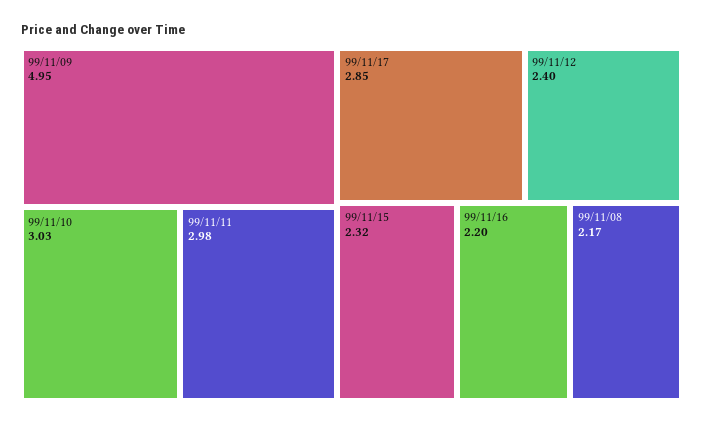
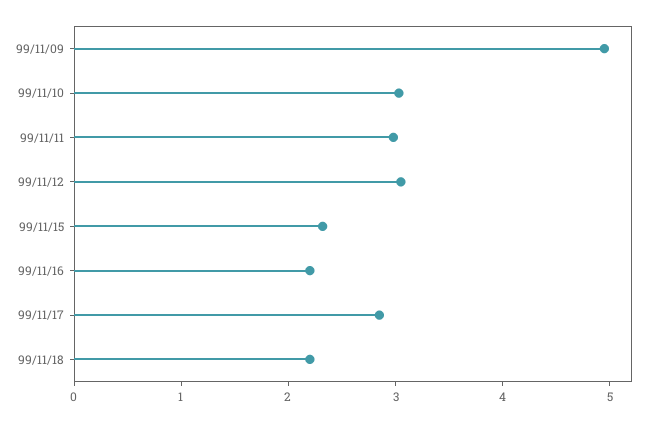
99/11/12: 2.4 -> 3
99/11/08: 2.17 -> none
99/11/18: none -> 2.2

